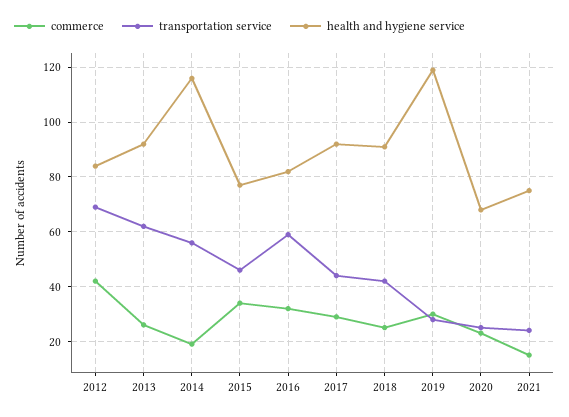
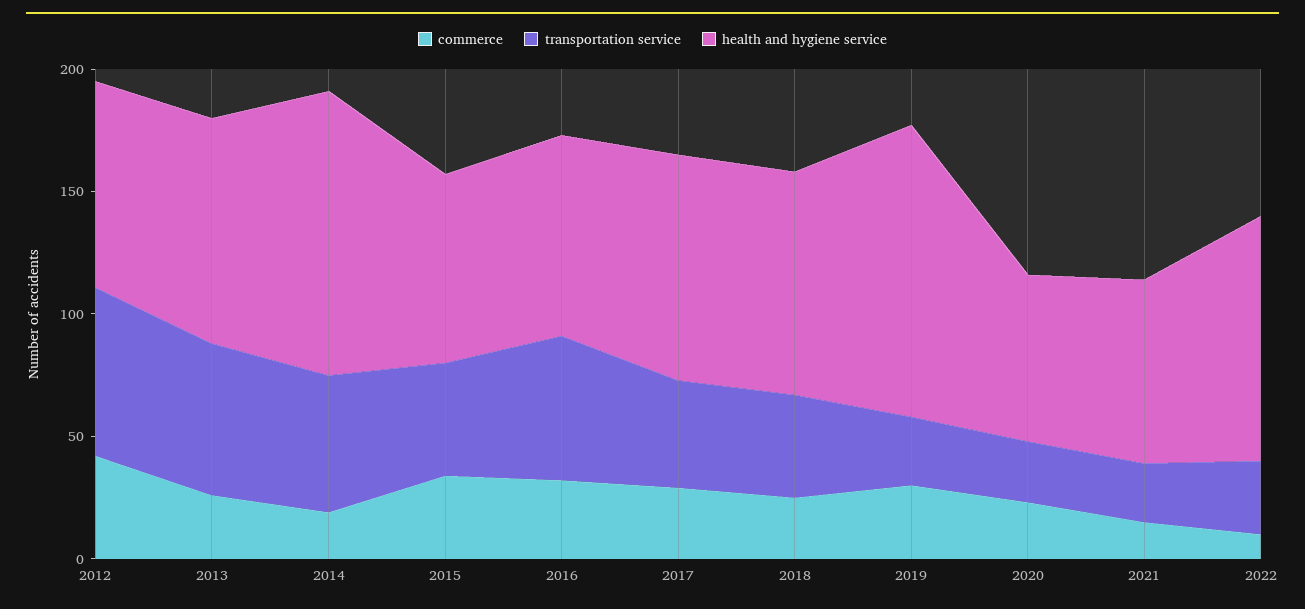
commerce, 2022: none -> 10
transportation service, 2022: none -> 30
health and hygiene service, 2022: none -> 100

